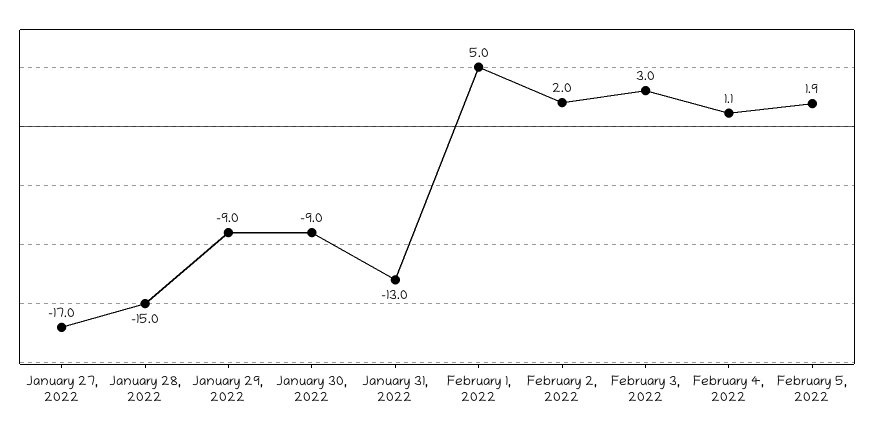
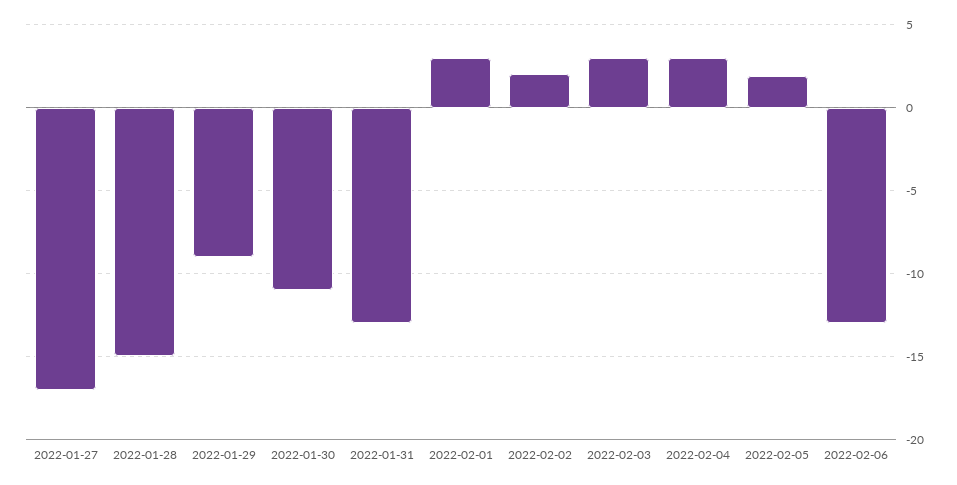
January 30, 2022: -9 -> -11
February 1, 2022: 5 -> 3
February 4, 2022: 1.1 -> 3
2022-02-06: none -> -13

